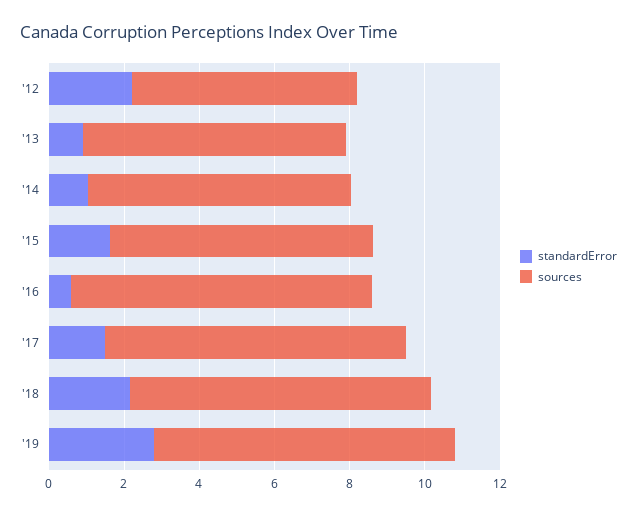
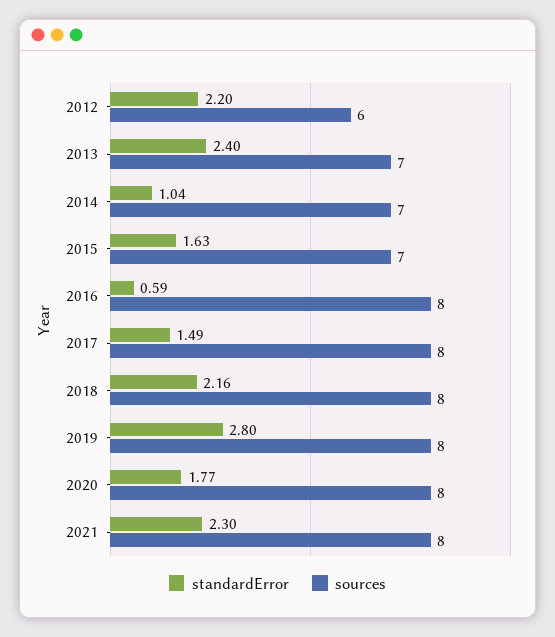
standardError, '13: 1 -> 2.4
standardError, 2020: none -> 1.77
sources, 2020: none -> 8
standardError, 2021: none -> 2.3
sources, 2021: none -> 8

